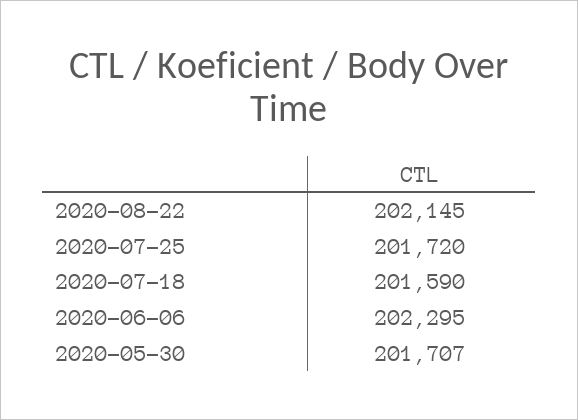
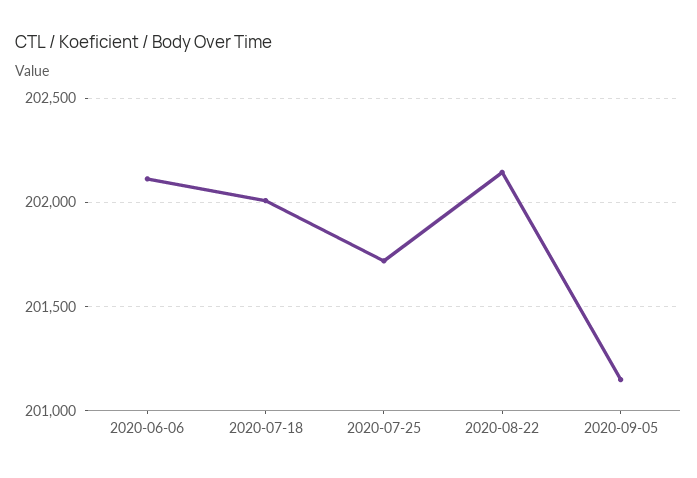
2020-07-18: 201590 -> 202000
2020-06-06: 202295 -> 202100
2020-05-30: 201707 -> none
2020-09-05: none -> 201150

